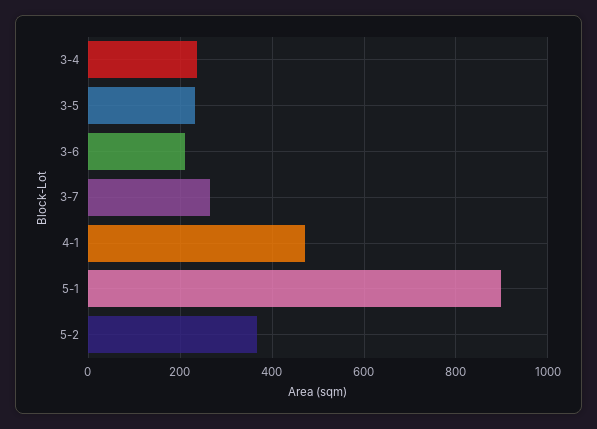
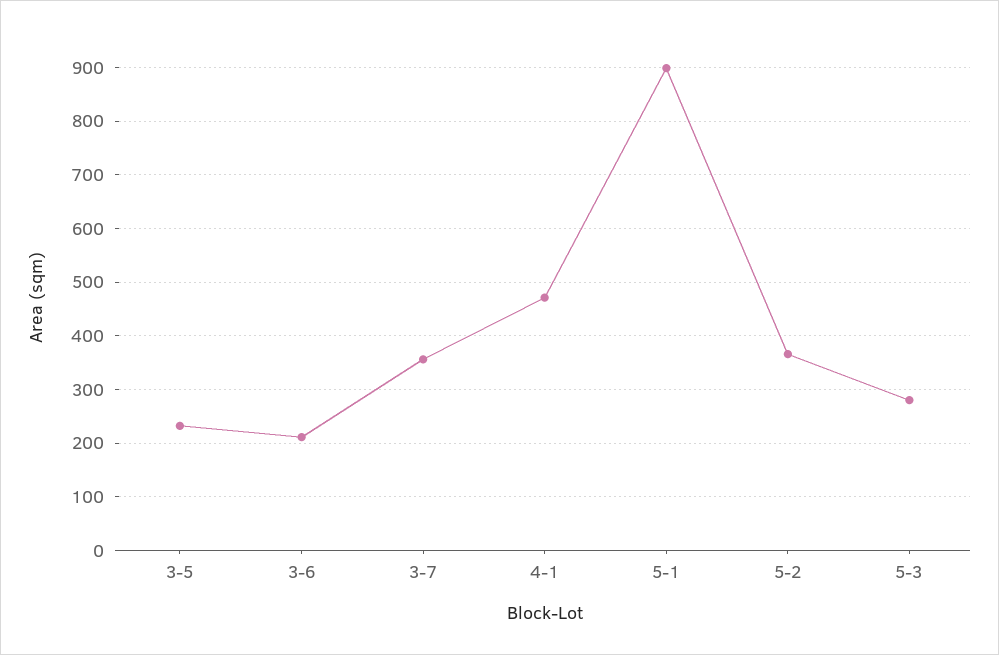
3-4: 240 -> none
3-7: 260 -> 360
5-3: none -> 280

